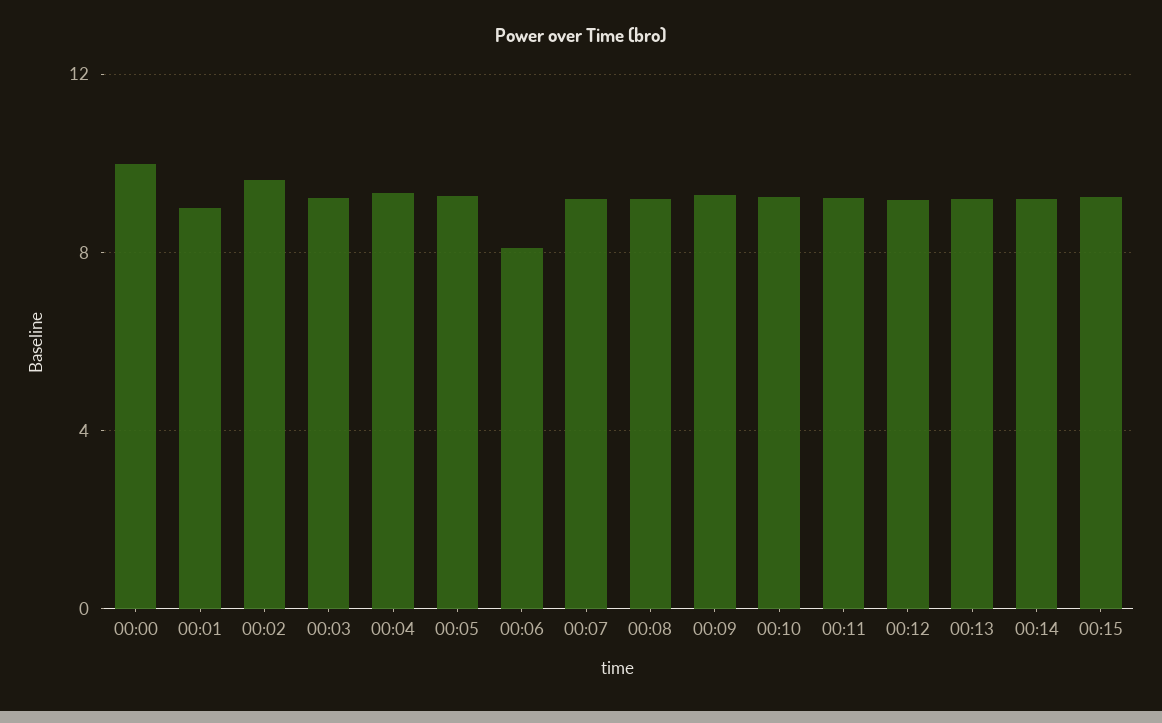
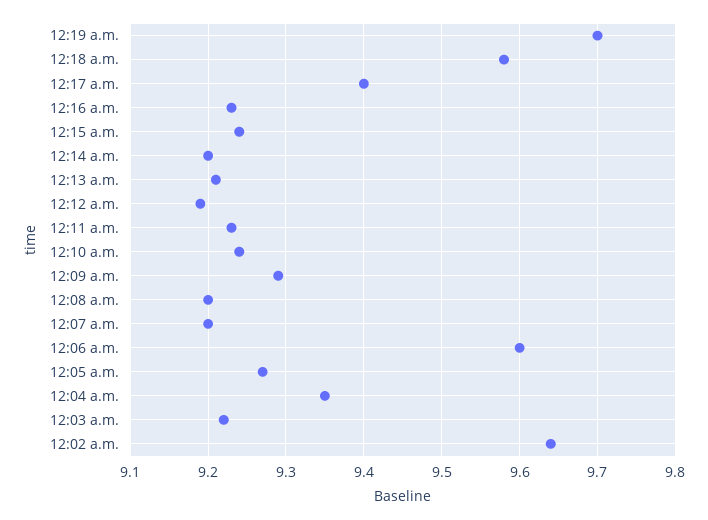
00:00: 10 -> none
00:01: 9 -> none
00:06: 8 -> 9.6
12:19 a.m.: none -> 9.7
12:18 a.m.: none -> 9.58
12:17 a.m.: none -> 9.4
12:16 a.m.: none -> 9.23

